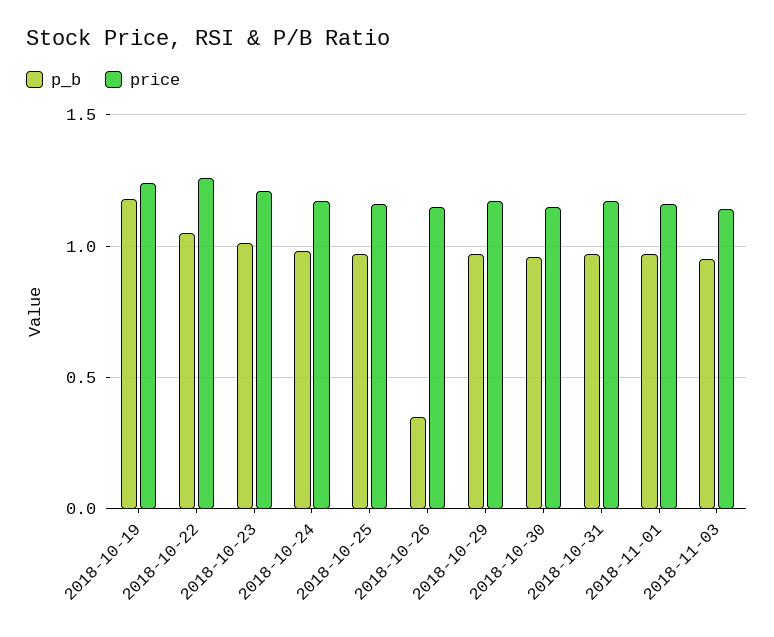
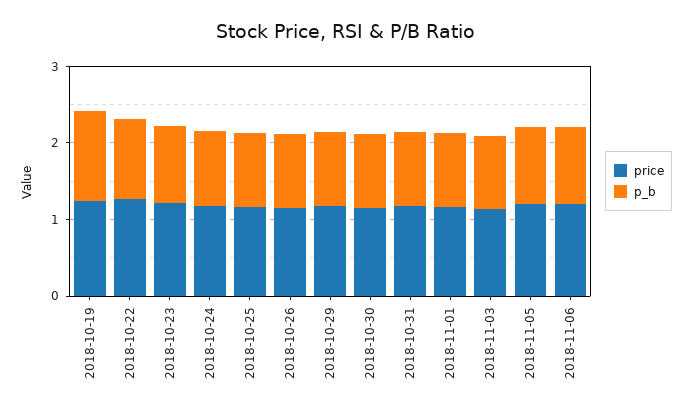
p_b, 2018-10-26: 0.35 -> 1
price, 2018-11-05: none -> 1.2
p_b, 2018-11-05: none -> 1
price, 2018-11-06: none -> 1.2
p_b, 2018-11-06: none -> 1

